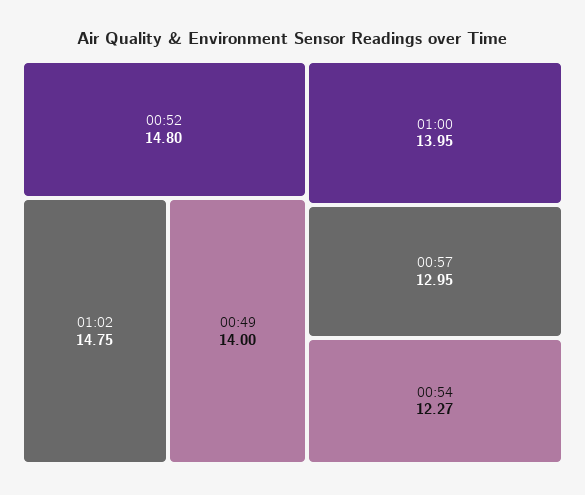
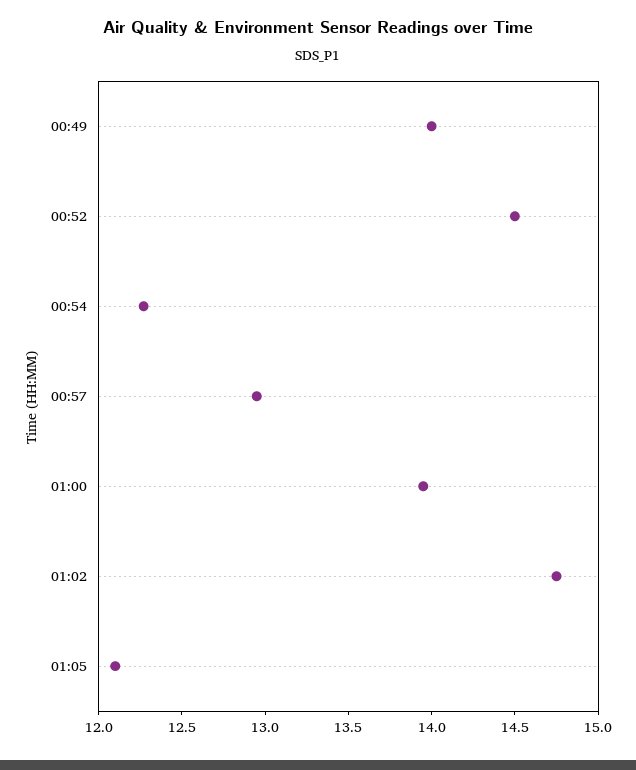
00:52: 14.8 -> 14.5
01:05: none -> 12.1

